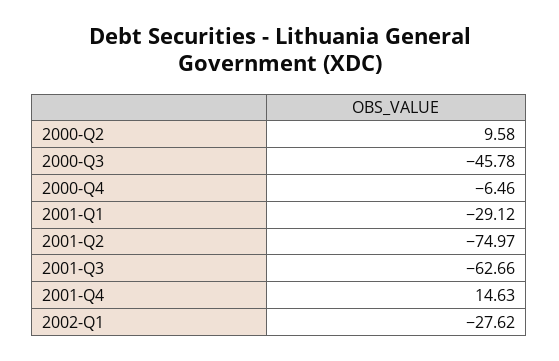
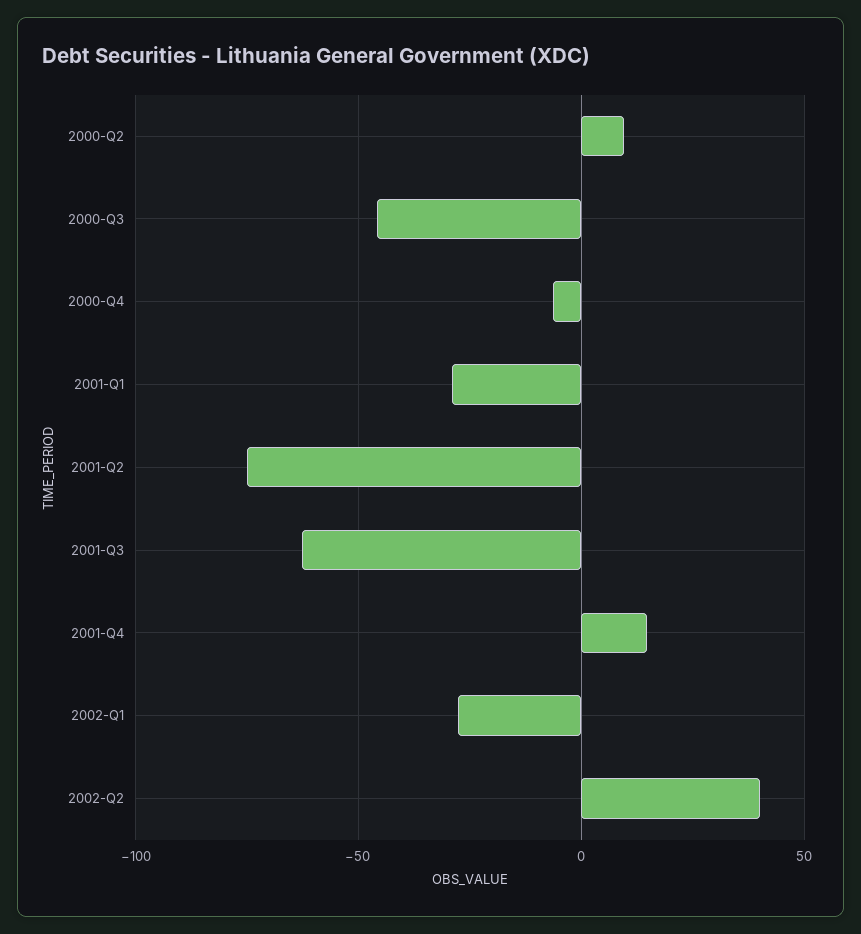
2002-Q2: none -> 40

